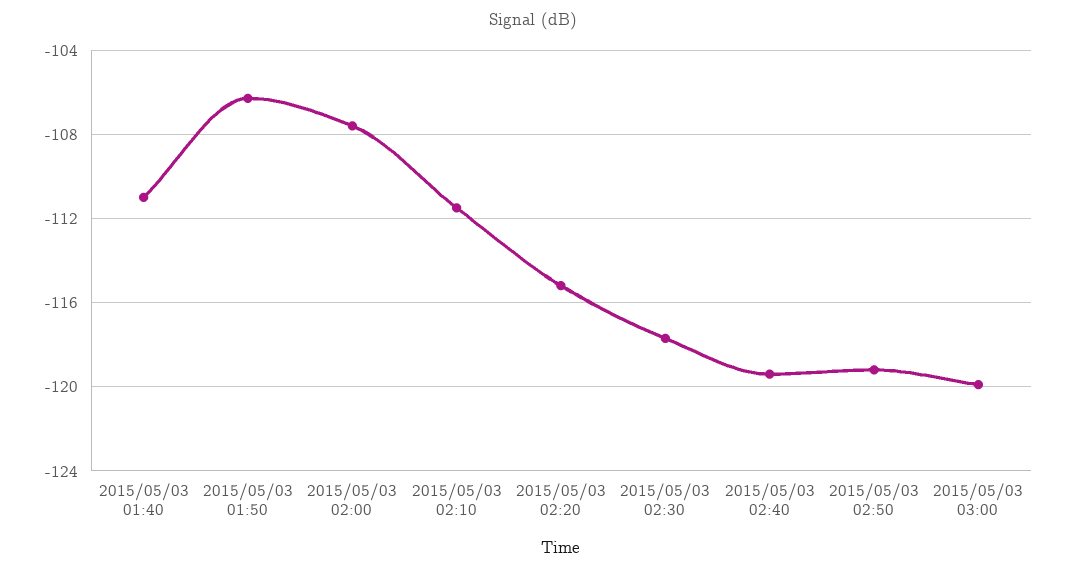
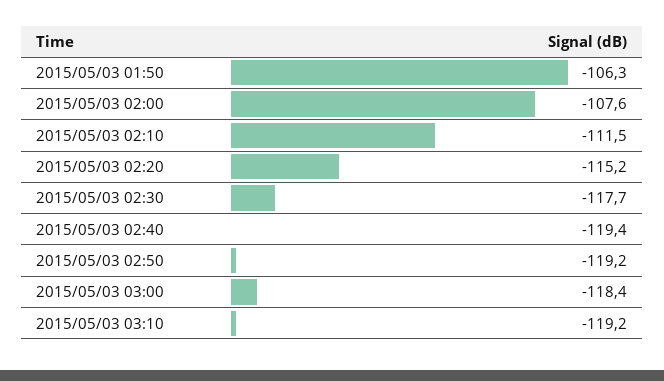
2015/05/03 01:40: -111 -> none
2015/05/03 03:00: -120 -> -118.4
2015/05/03 03:10: none -> -119.2

